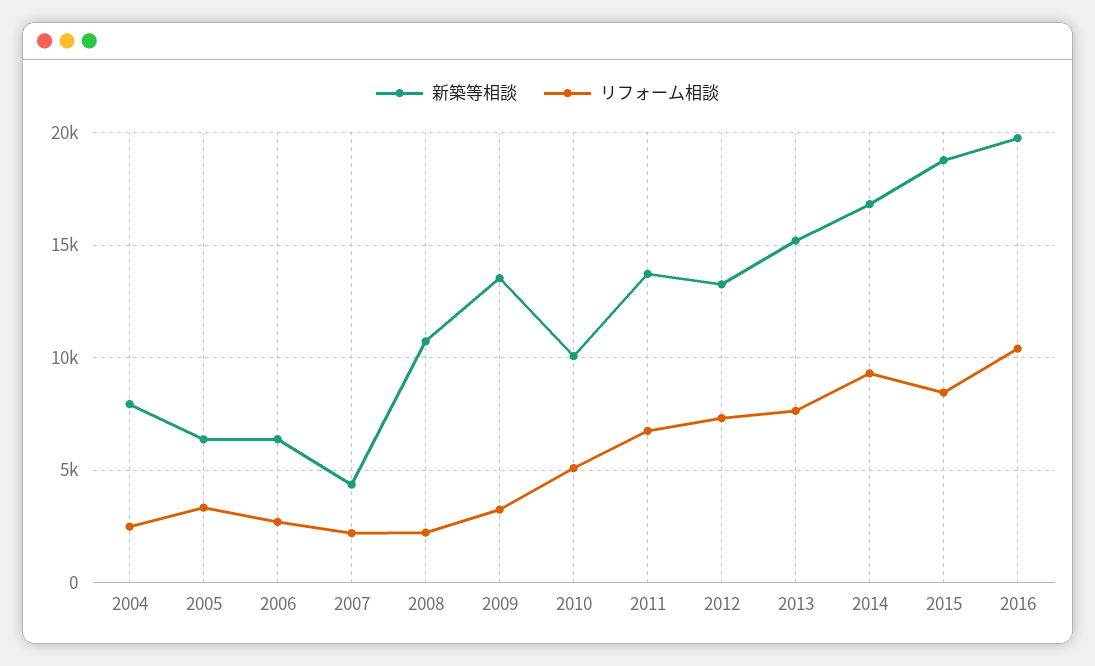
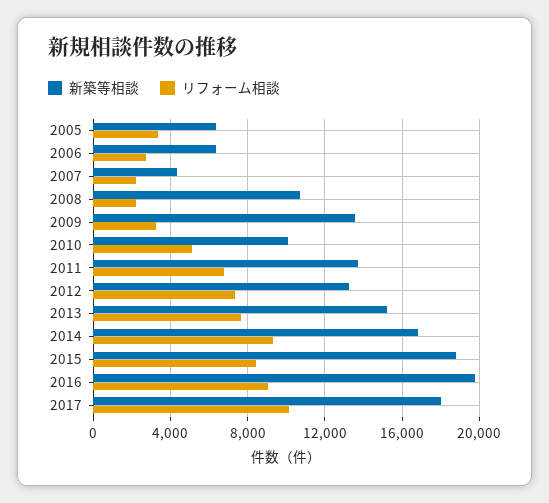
新築等相談, 2004: 8000 -> none
リフォーム相談, 2004: 2500 -> none
リフォーム相談, 2016: 10500 -> 9000
新築等相談, 2017: none -> 18000
リフォーム相談, 2017: none -> 10000

